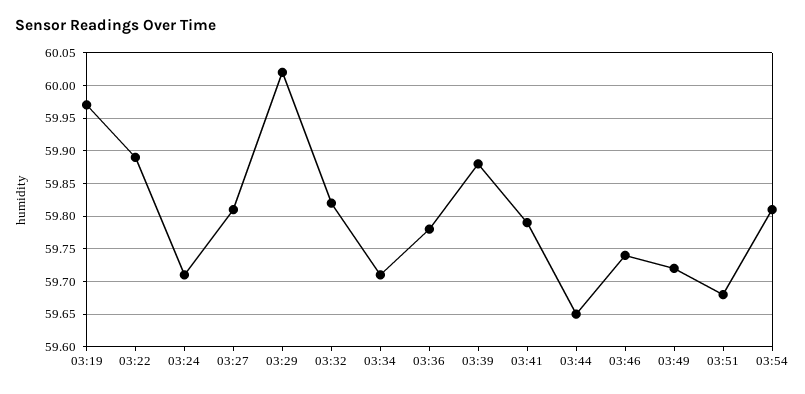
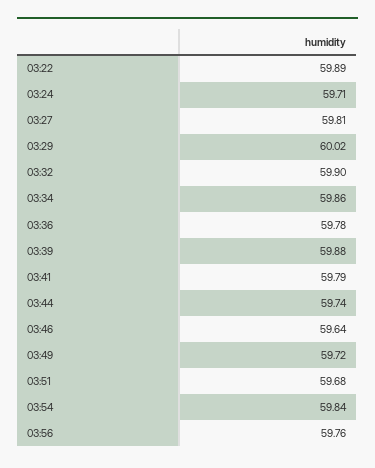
03:19: 59.97 -> none
03:32: 59.82 -> 59.9
03:34: 59.71 -> 59.86
03:44: 59.65 -> 59.74
03:46: 59.74 -> 59.64
03:54: 59.81 -> 59.84
03:56: none -> 59.76

